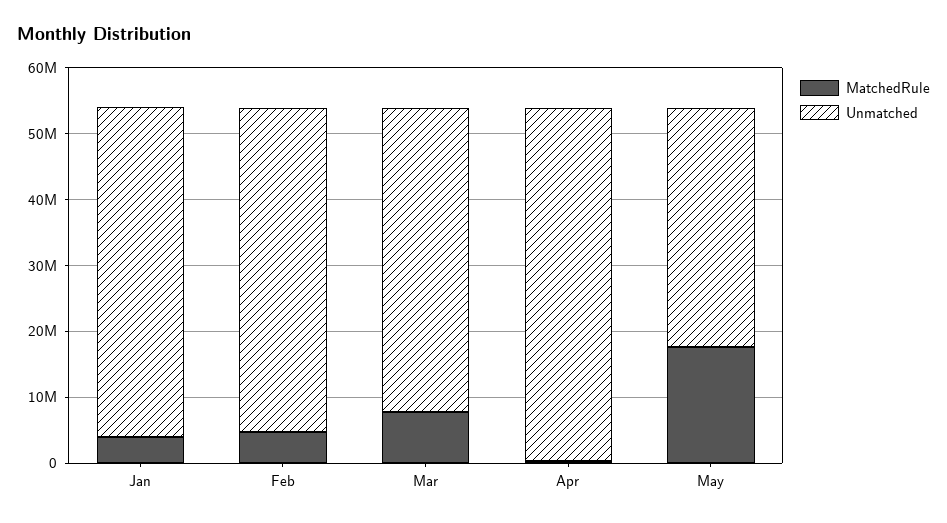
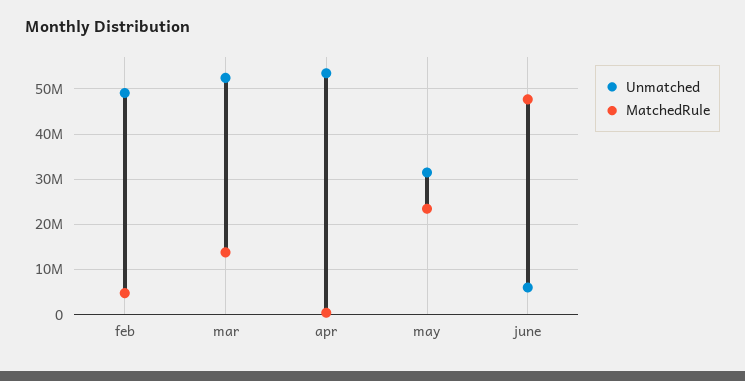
MatchedRule, Jan: 4000000 -> none
Unmatched, Jan: 50000000 -> none
MatchedRule, Mar: 8000000 -> 14000000
Unmatched, Mar: 46000000 -> 52000000
MatchedRule, May: 18000000 -> 24000000
Unmatched, May: 36000000 -> 32000000
Unmatched, june: none -> 6000000
MatchedRule, june: none -> 48000000

